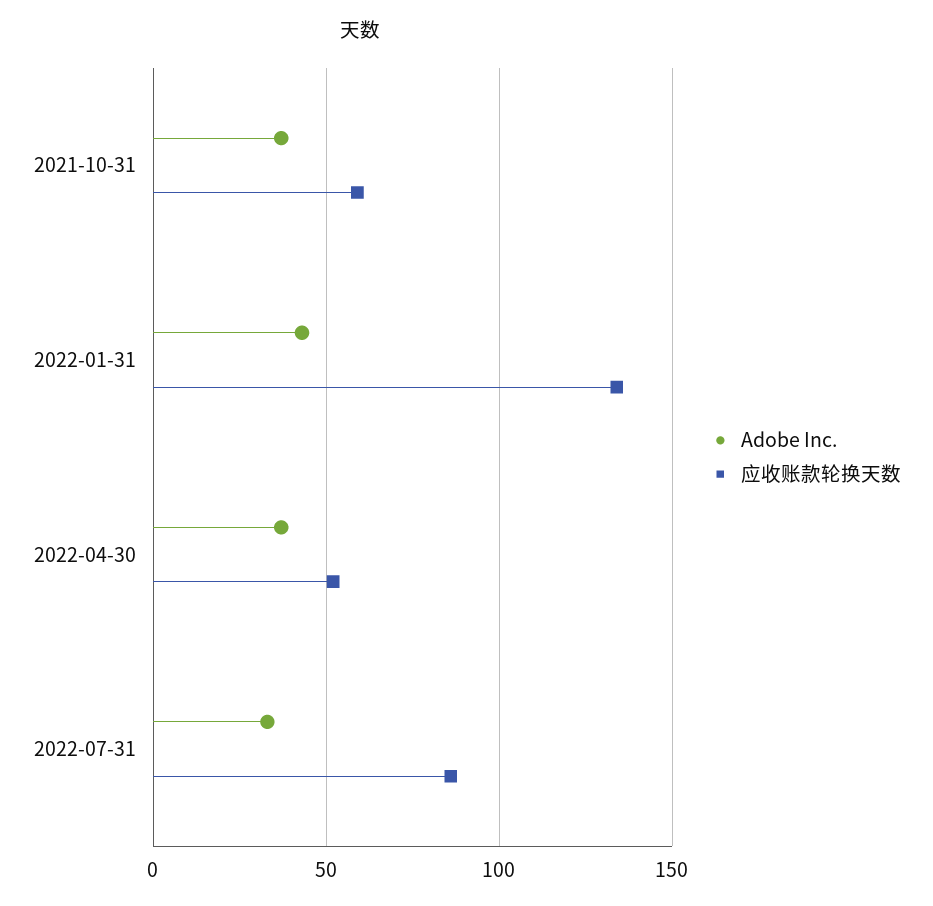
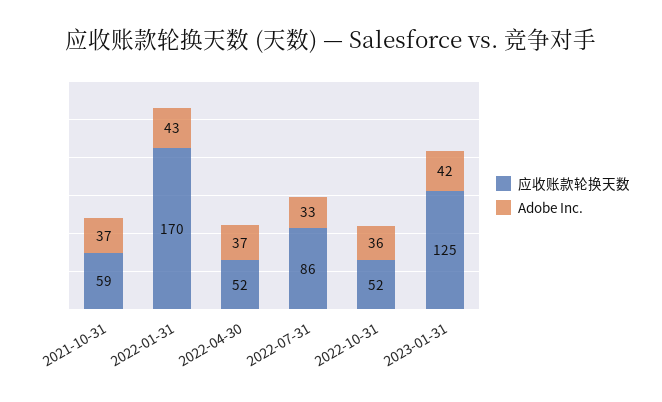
应收账款轮换天数, 2022-01-31: 135 -> 170
应收账款轮换天数, 2022-10-31: none -> 52
Adobe Inc., 2022-10-31: none -> 36
应收账款轮换天数, 2023-01-31: none -> 125
Adobe Inc., 2023-01-31: none -> 42

